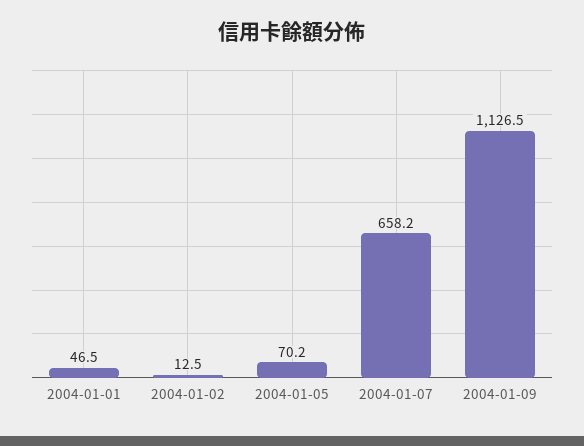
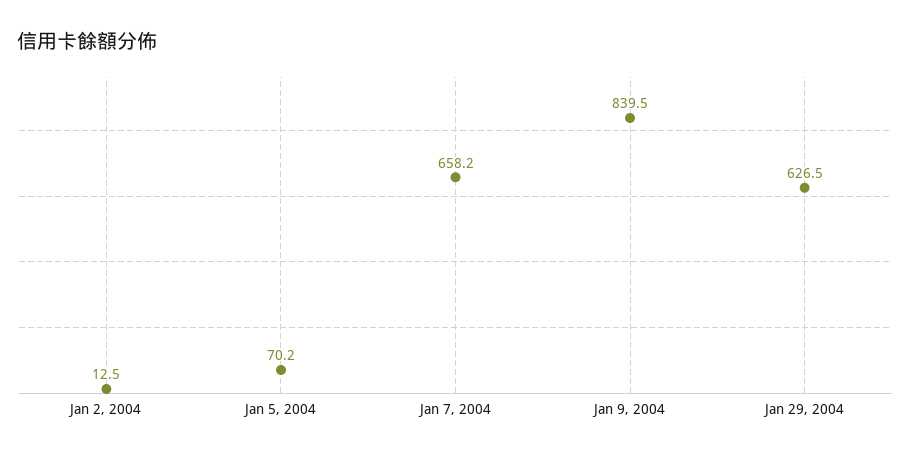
2004-01-01: 46.5 -> none
2004-01-09: 1126.5 -> 839.5
Jan 29, 2004: none -> 626.5

